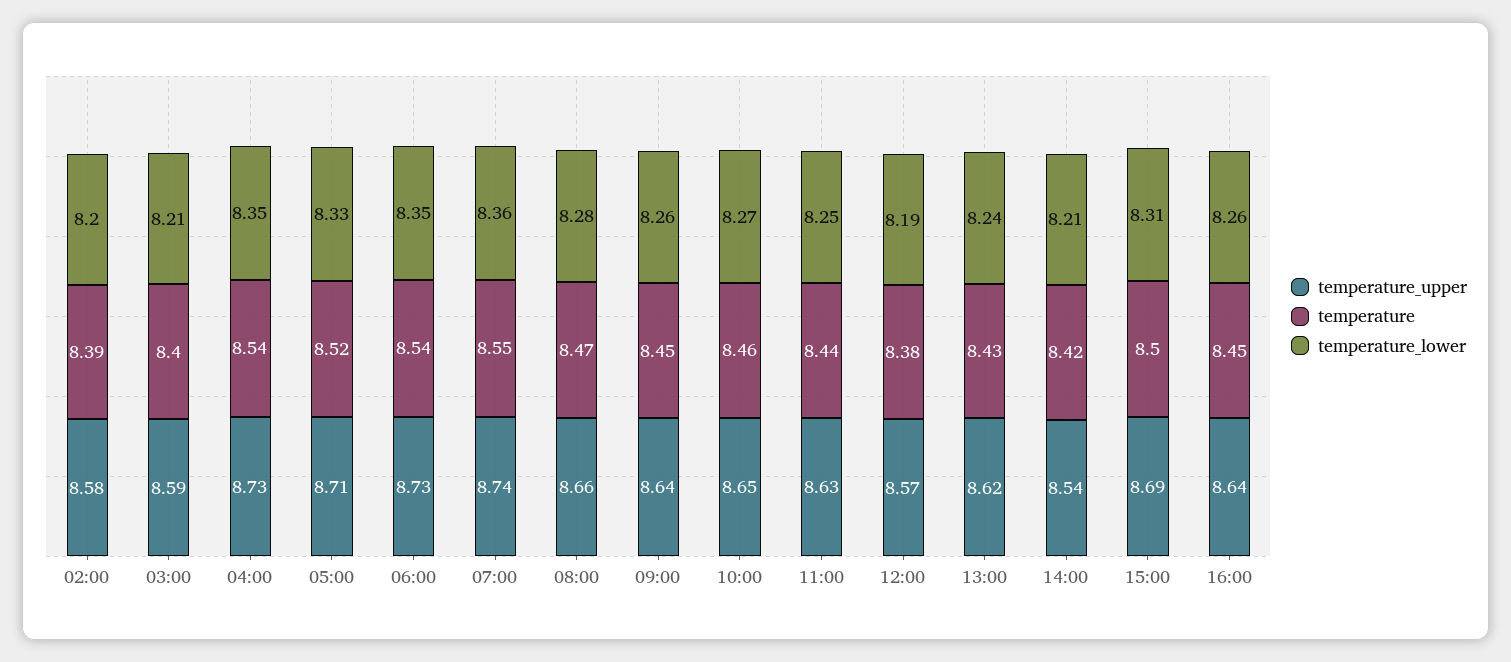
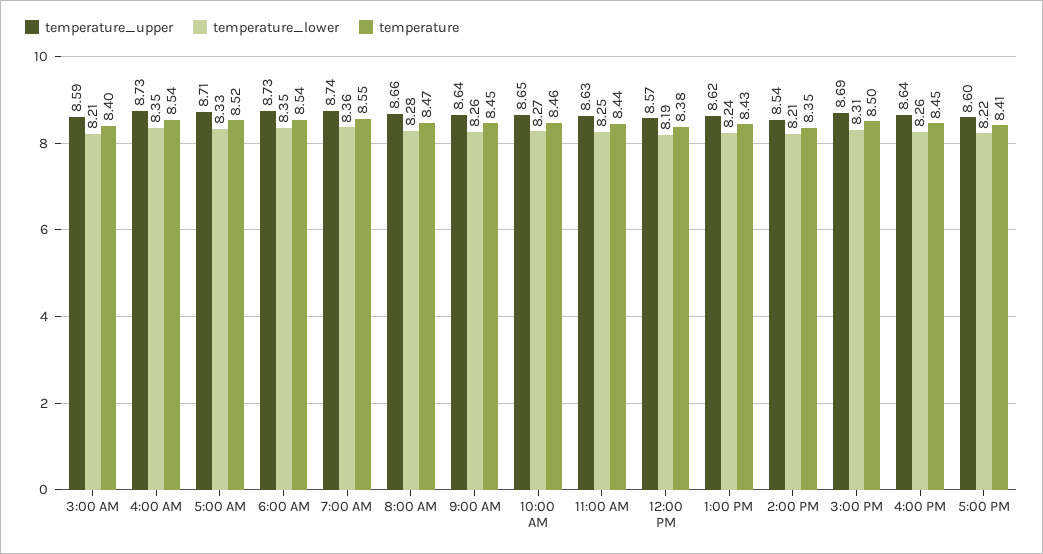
temperature_upper, 02:00: 8.58 -> none
temperature, 02:00: 8.39 -> none
temperature_lower, 02:00: 8.2 -> none
temperature, 14:00: 8.42 -> 8.35
temperature_upper, 5:00 PM: none -> 8.6
temperature_lower, 5:00 PM: none -> 8.22
temperature, 5:00 PM: none -> 8.41

